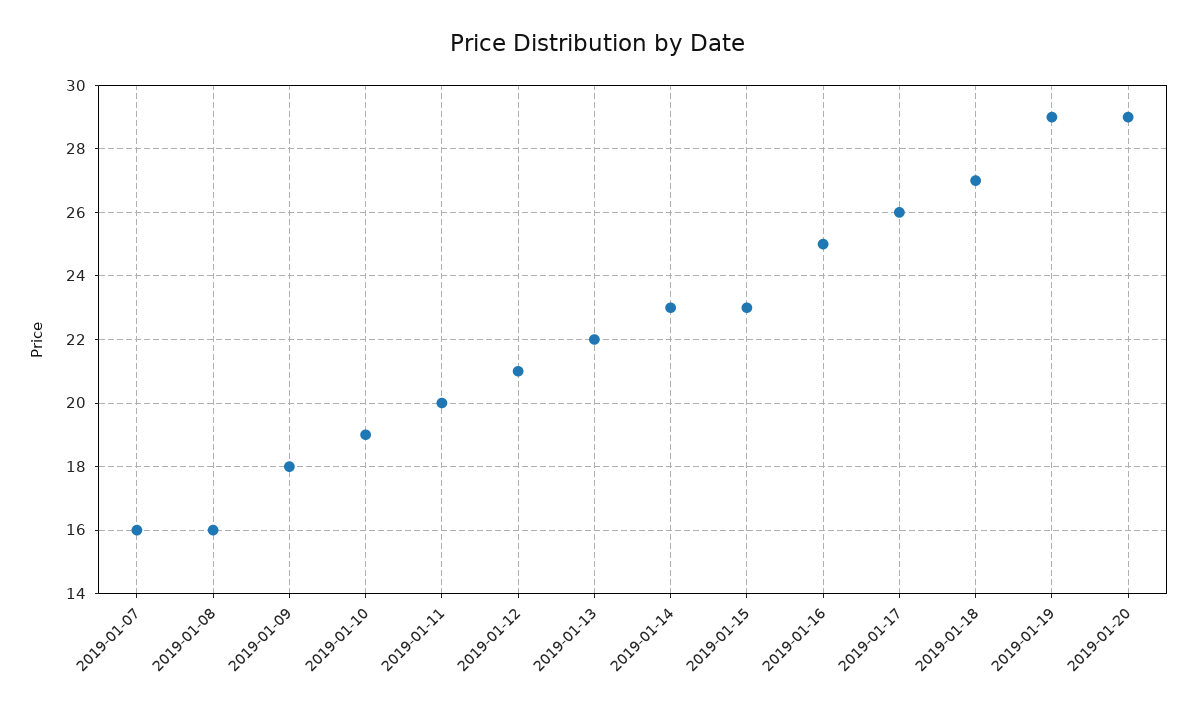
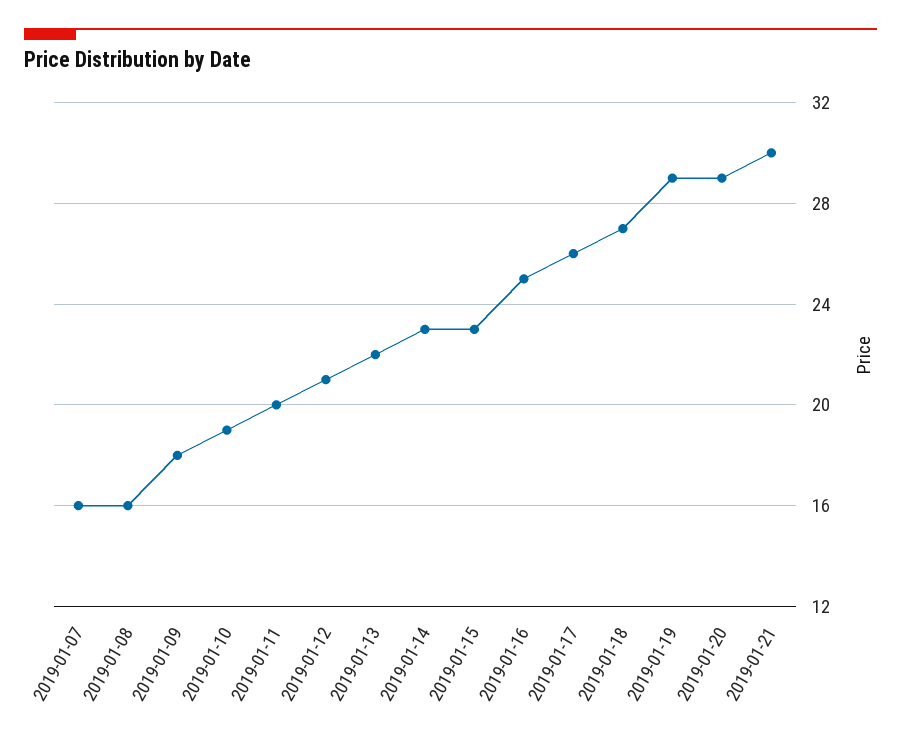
2019-01-21: none -> 30

